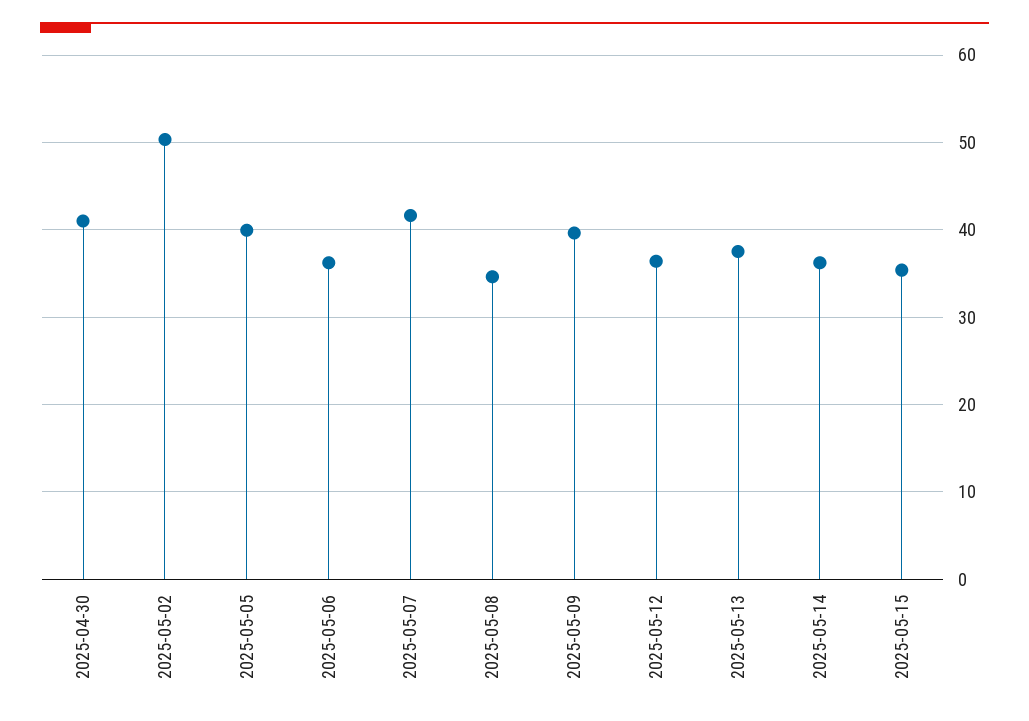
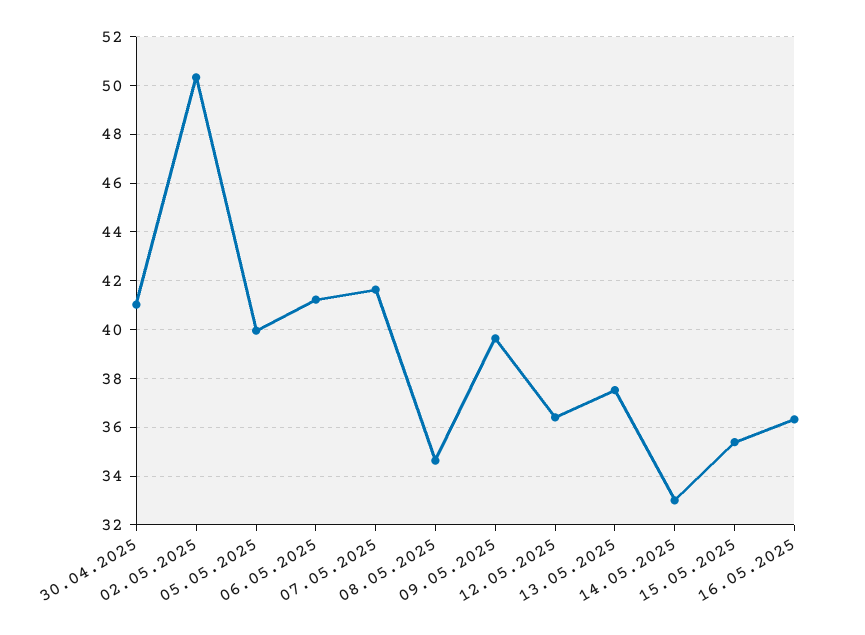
2025-05-06: 36 -> 41.25
2025-05-14: 36 -> 33
16.05.2025: none -> 36.25

